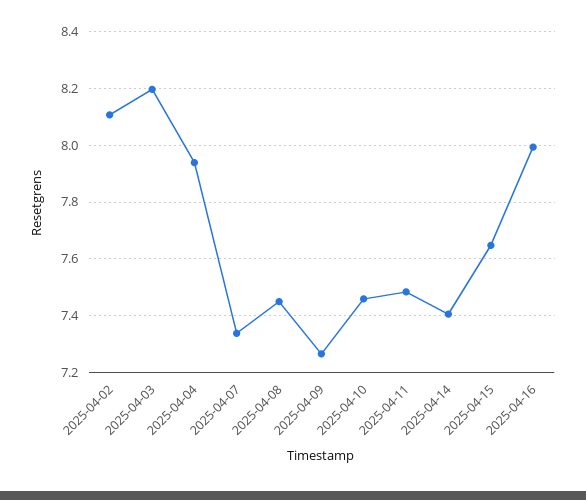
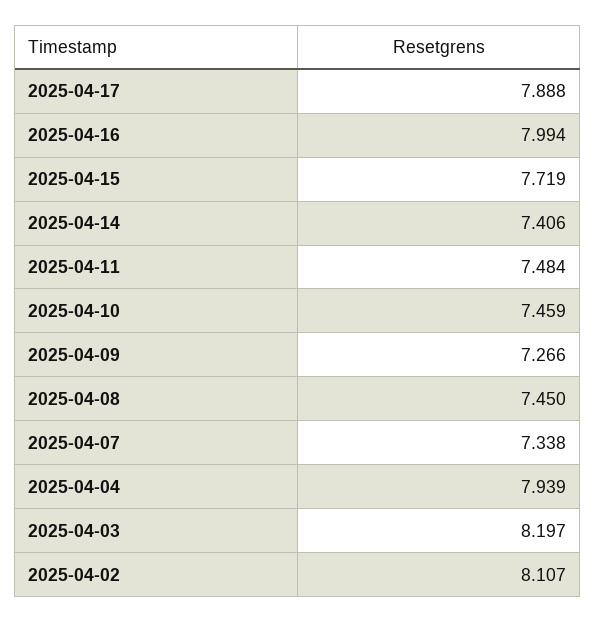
2025-04-15: 7.65 -> 7.719
2025-04-17: none -> 7.888

